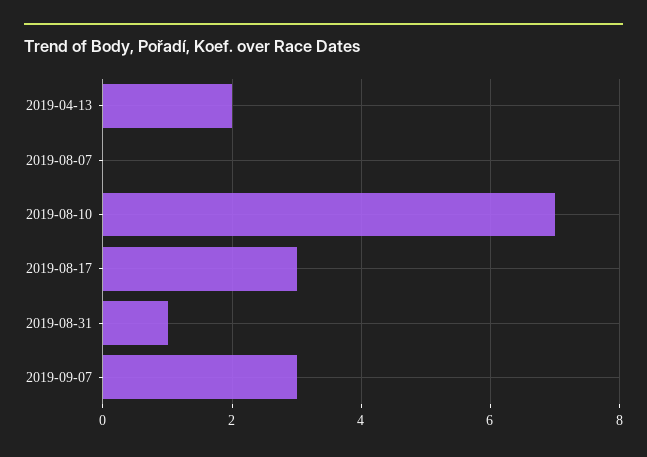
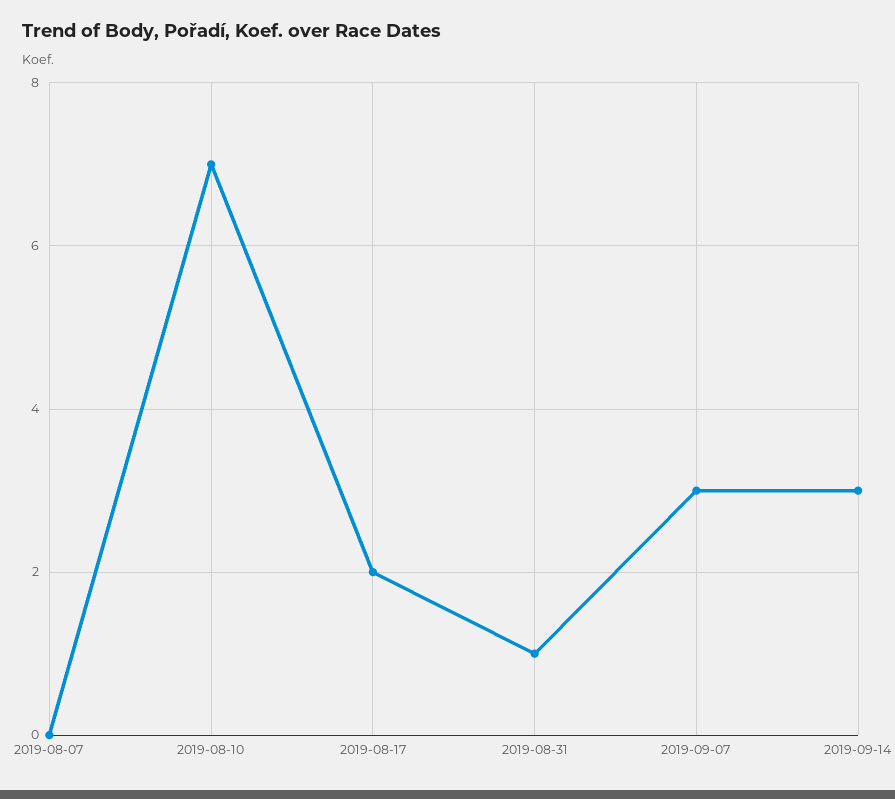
2019-04-13: 2 -> none
2019-08-17: 3 -> 2
2019-09-14: none -> 3

